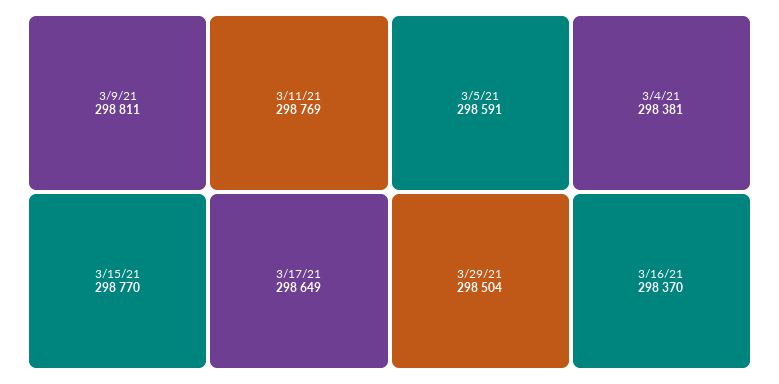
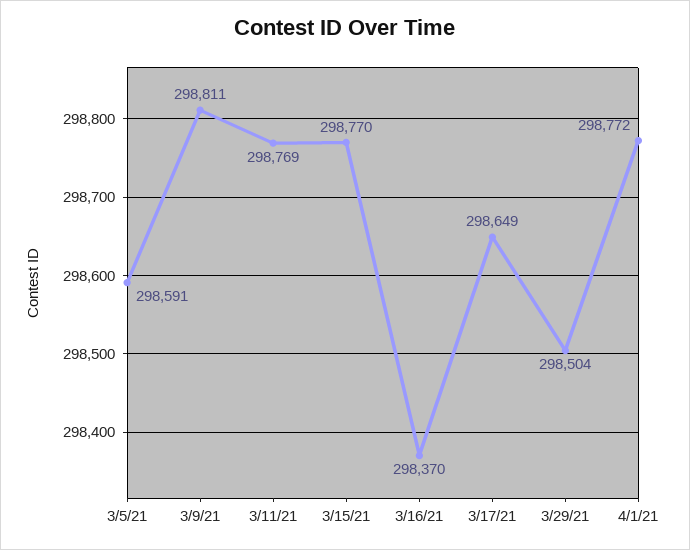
3/4/21: 298381 -> none
4/1/21: none -> 298772

